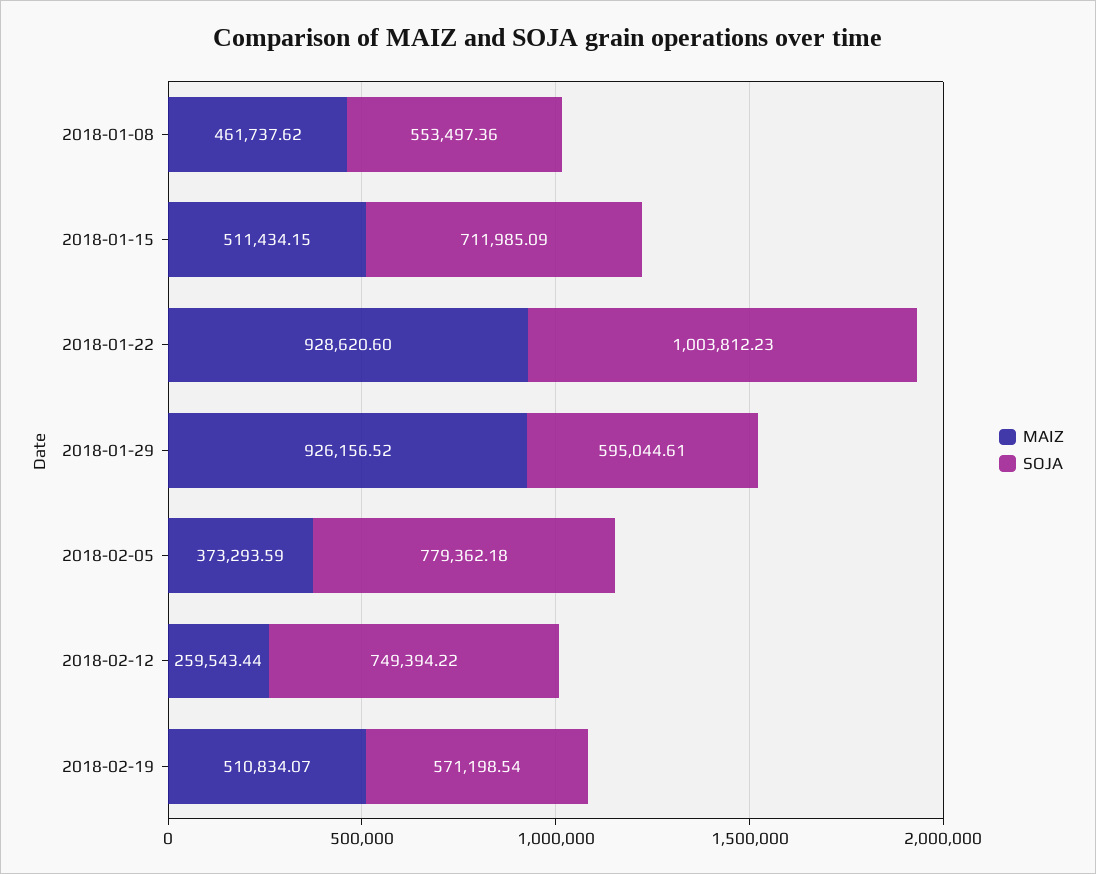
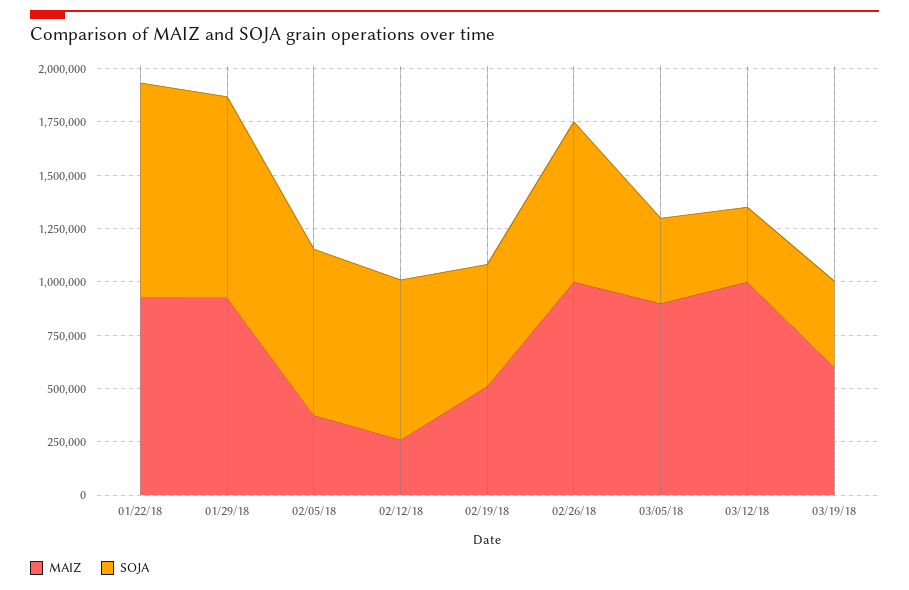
MAIZ, 2018-01-08: 461737.62 -> none
SOJA, 2018-01-08: 553497.36 -> none
MAIZ, 2018-01-15: 511434.15 -> none
SOJA, 2018-01-15: 711985.09 -> none
SOJA, 2018-01-29: 595044.61 -> 950000
MAIZ, 02/26/18: none -> 1000000
SOJA, 02/26/18: none -> 750000
MAIZ, 03/05/18: none -> 900000
SOJA, 03/05/18: none -> 400000
MAIZ, 03/12/18: none -> 1000000
SOJA, 03/12/18: none -> 350000
MAIZ, 03/19/18: none -> 600000
SOJA, 03/19/18: none -> 400000

